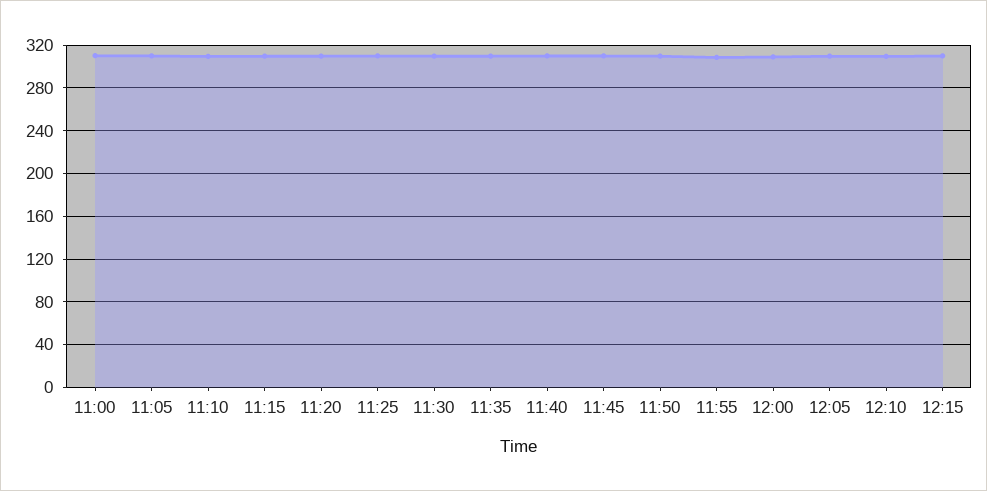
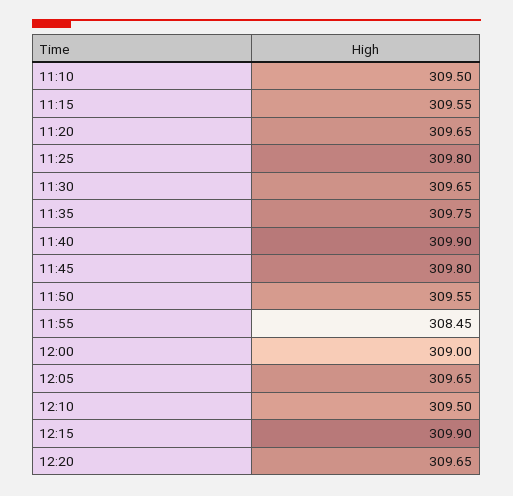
11:00: 310 -> none
11:05: 310 -> none
12:20: none -> 309.65

